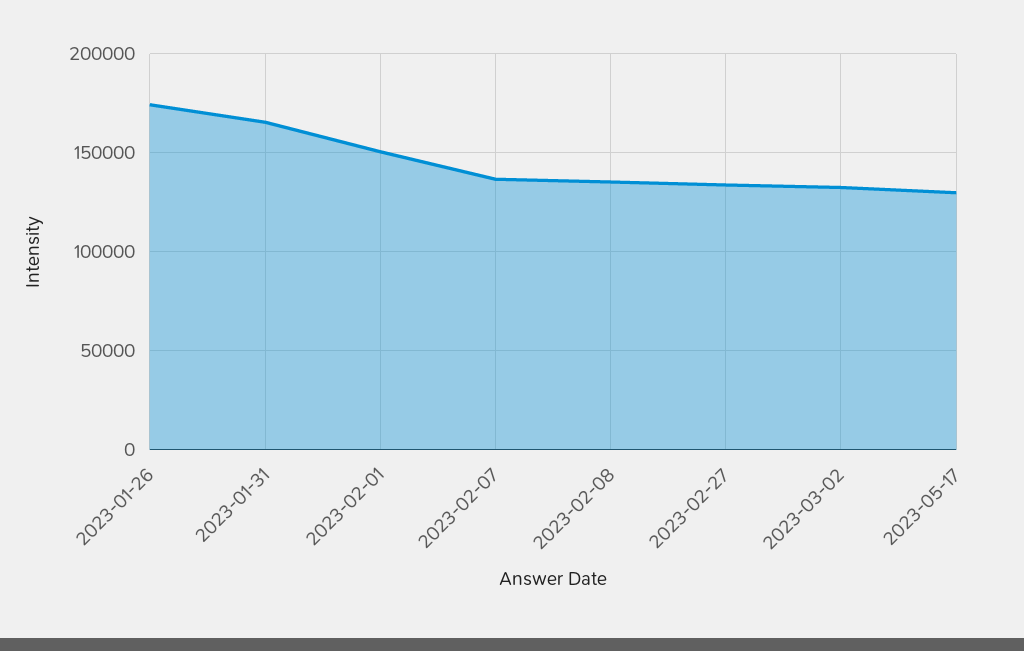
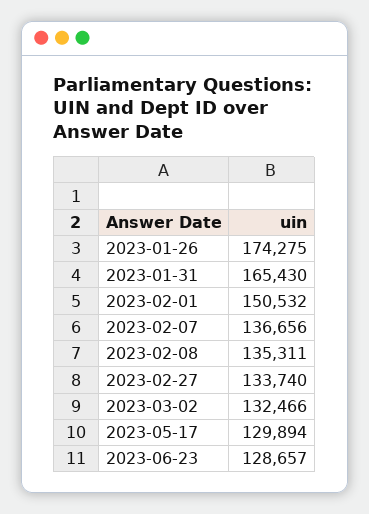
2023-06-23: none -> 128657

